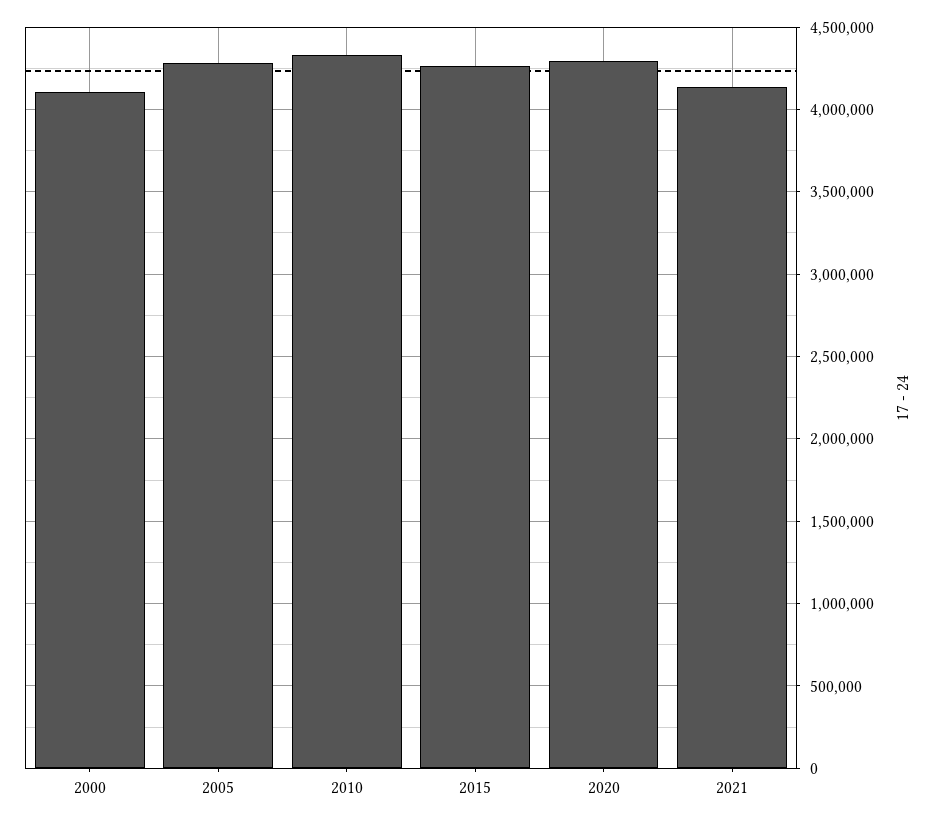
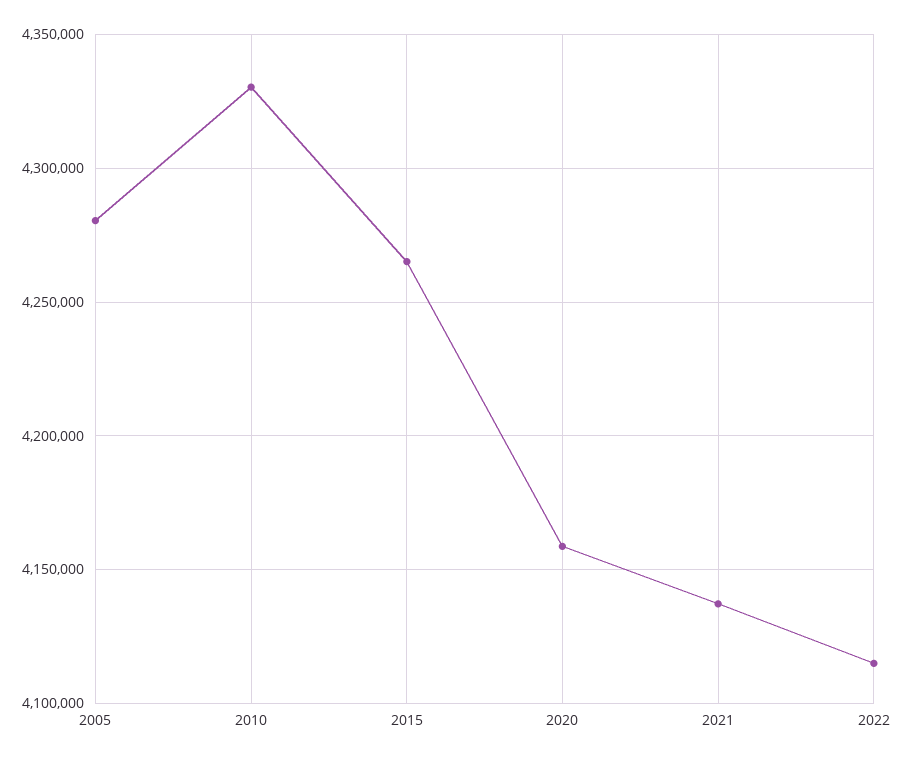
2000: 4100000 -> none
2020: 4300000 -> 4160000
2022: none -> 4115000

